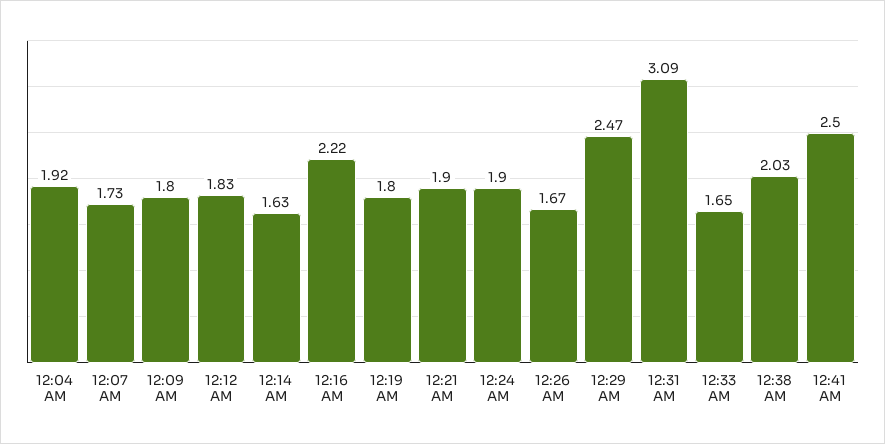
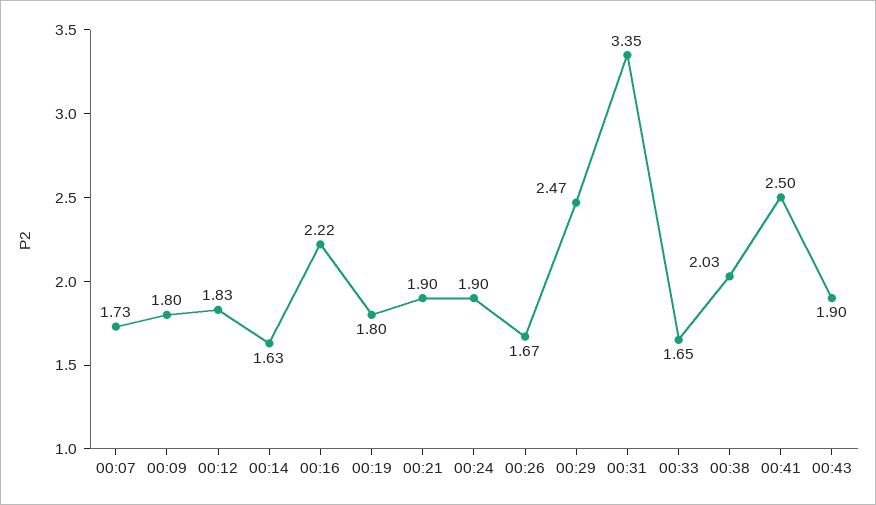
12:04 AM: 1.92 -> none
12:31 AM: 3.09 -> 3.35
00:43: none -> 1.9

